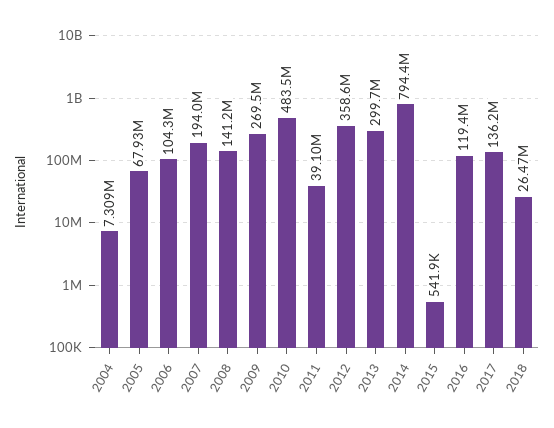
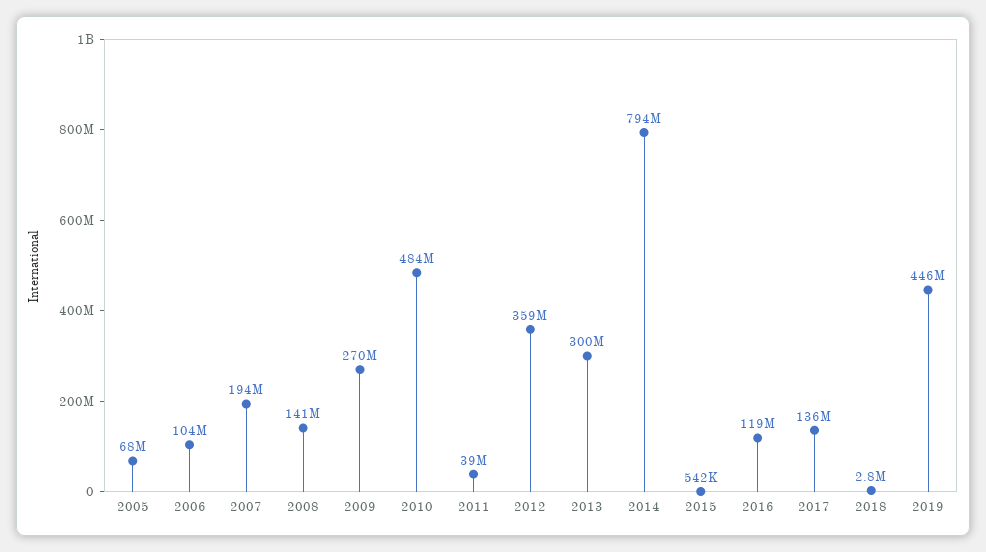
2004: 7309000 -> none
2018: 26470000 -> 2800000
2019: none -> 446000000

